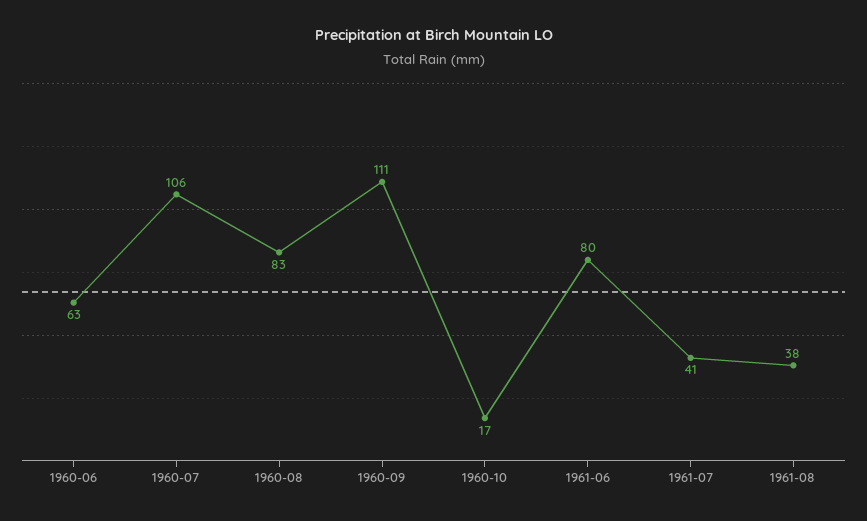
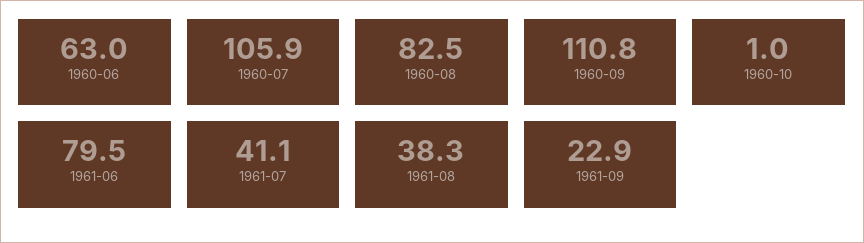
1960-10: 17 -> 1
1961-09: none -> 22.9

